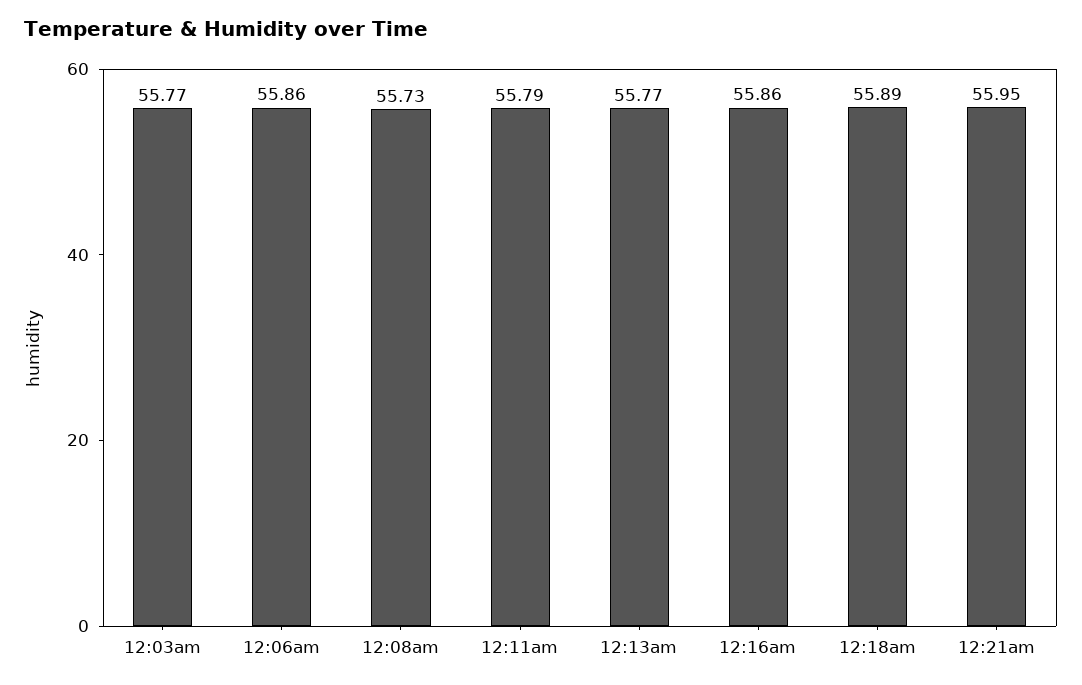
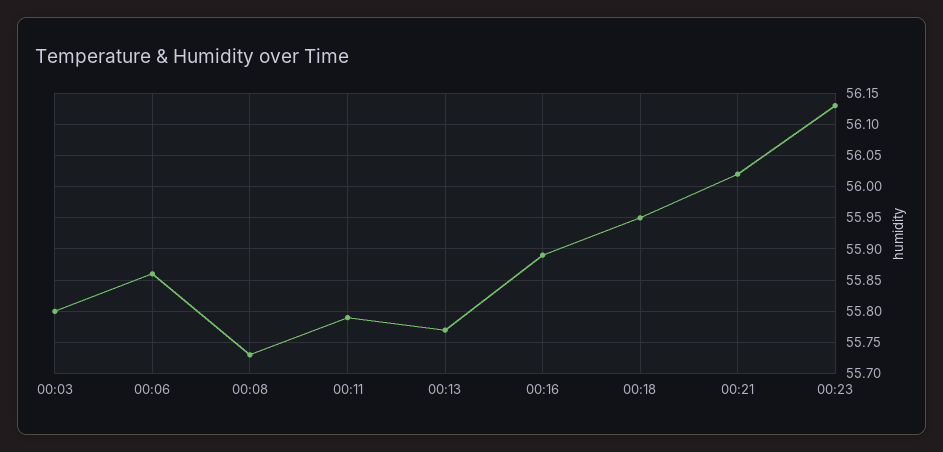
12:03am: 55.77 -> 55.8
12:16am: 55.86 -> 55.89
12:18am: 55.89 -> 55.95
12:21am: 55.95 -> 56.02
00:23: none -> 56.13

